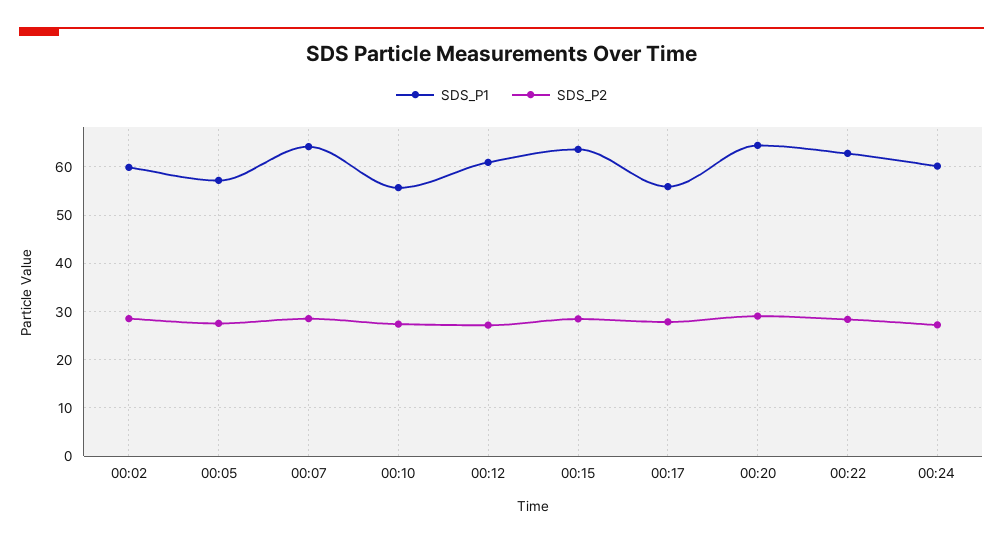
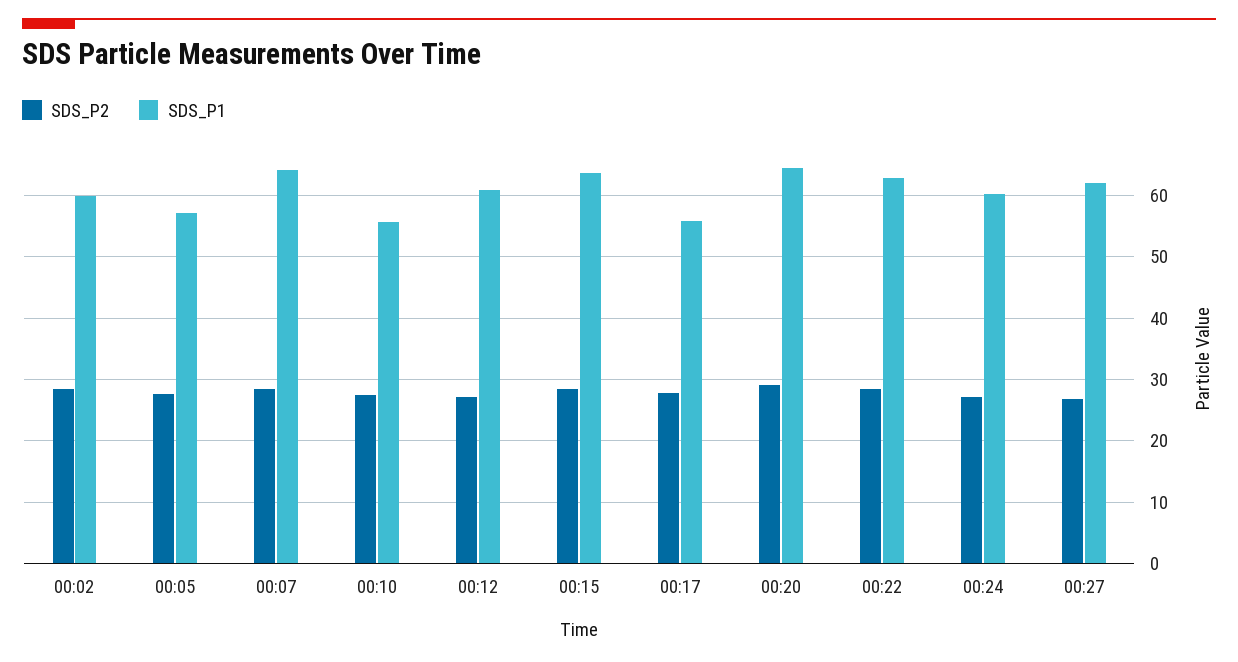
SDS_P2, 00:27: none -> 27
SDS_P1, 00:27: none -> 62

